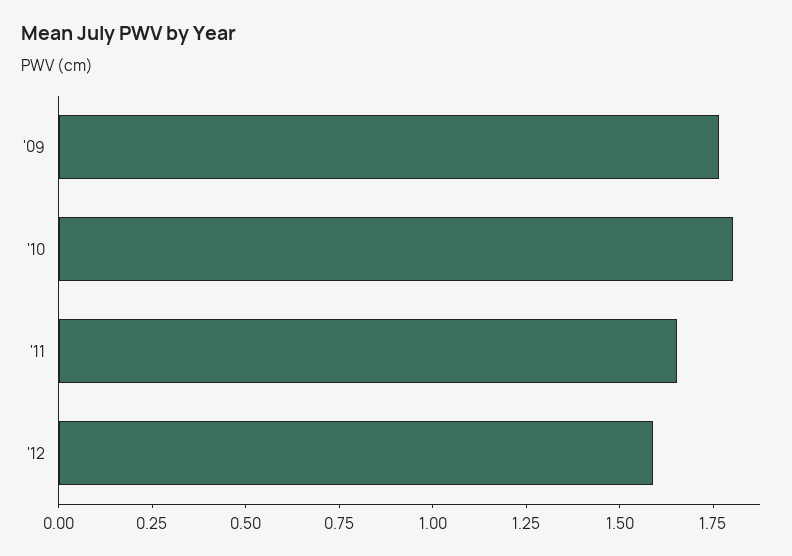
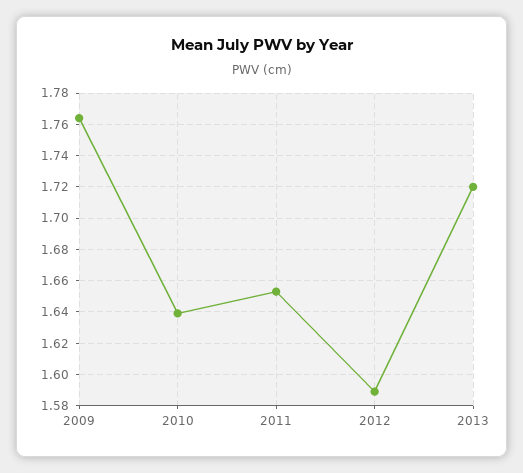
'10: 1.8 -> 1.64
2013: none -> 1.72

